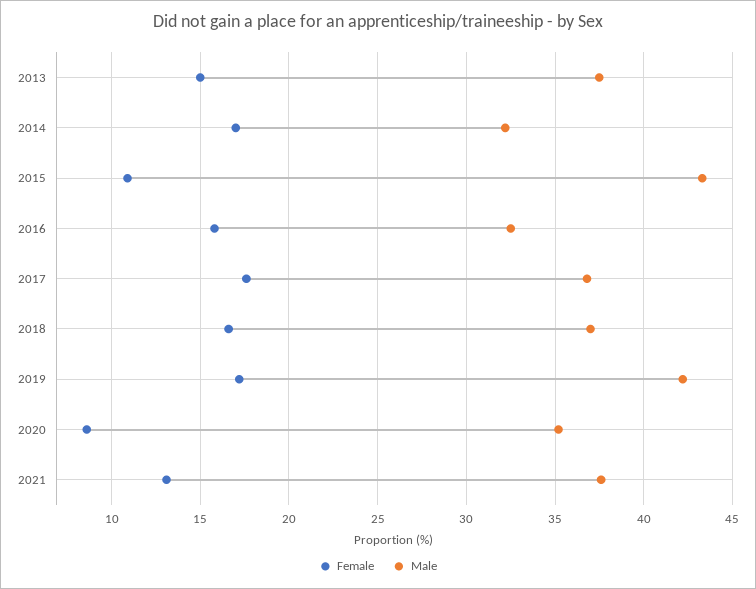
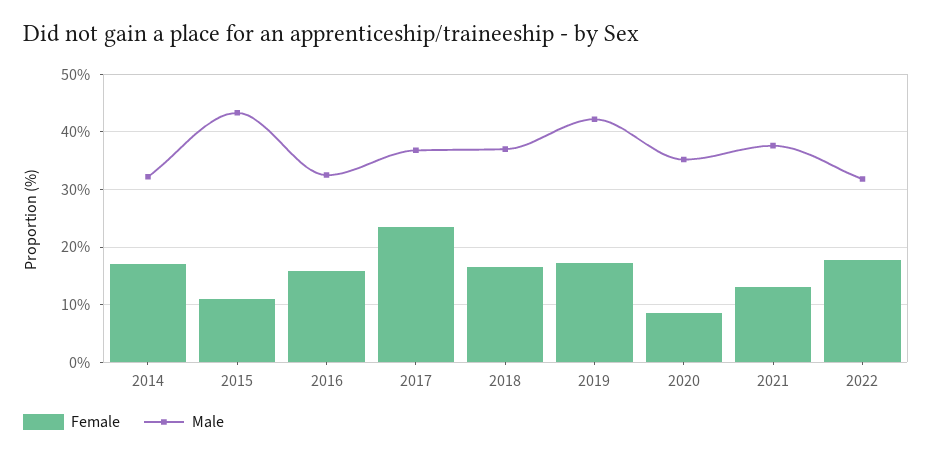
Female, 2013: 15 -> none
Male, 2013: 37.5 -> none
Female, 2017: 17.5 -> 24
Female, 2022: none -> 18
Male, 2022: none -> 32

